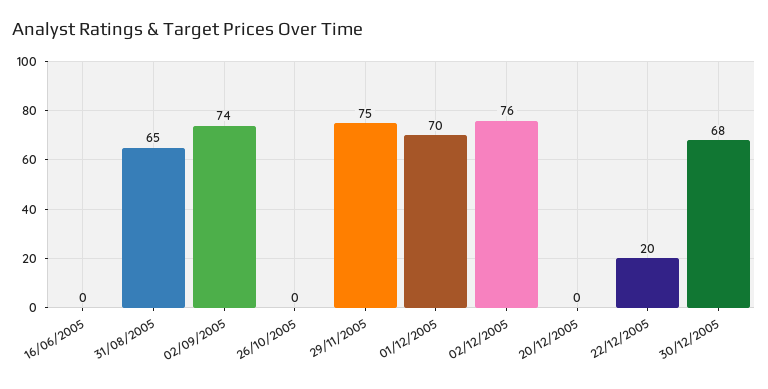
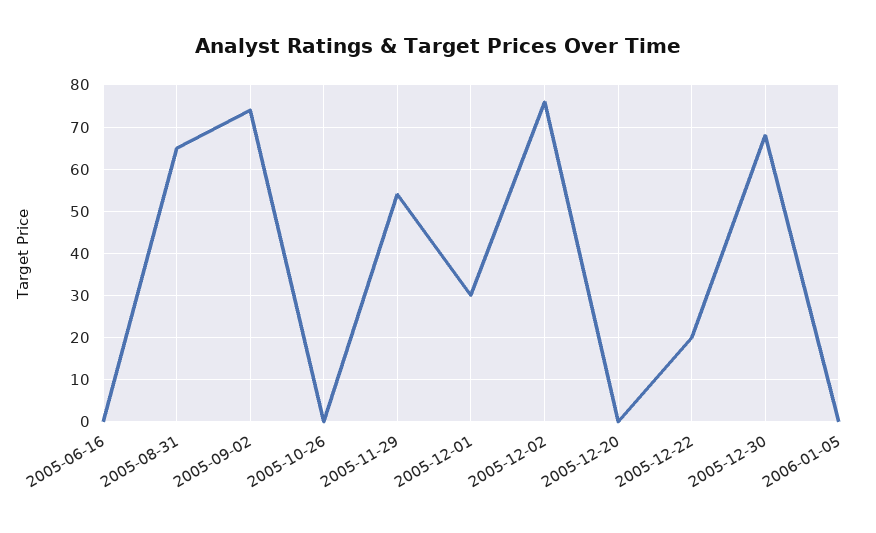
29/11/2005: 75 -> 55
01/12/2005: 70 -> 30
2006-01-05: none -> 0

